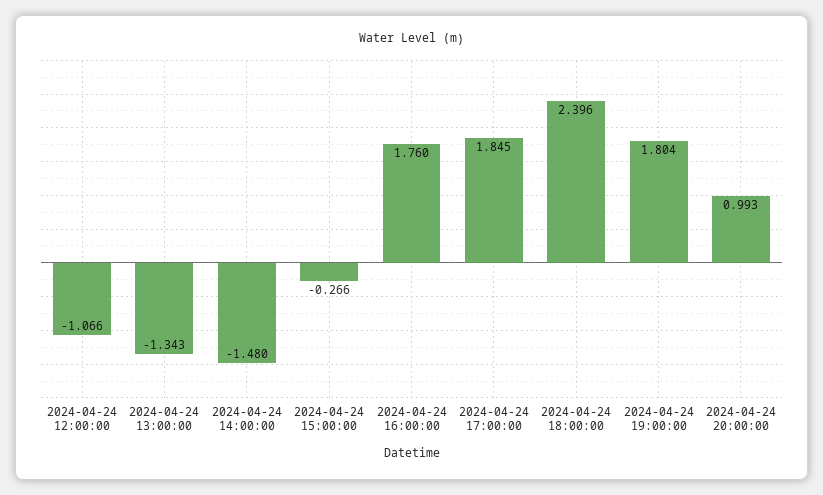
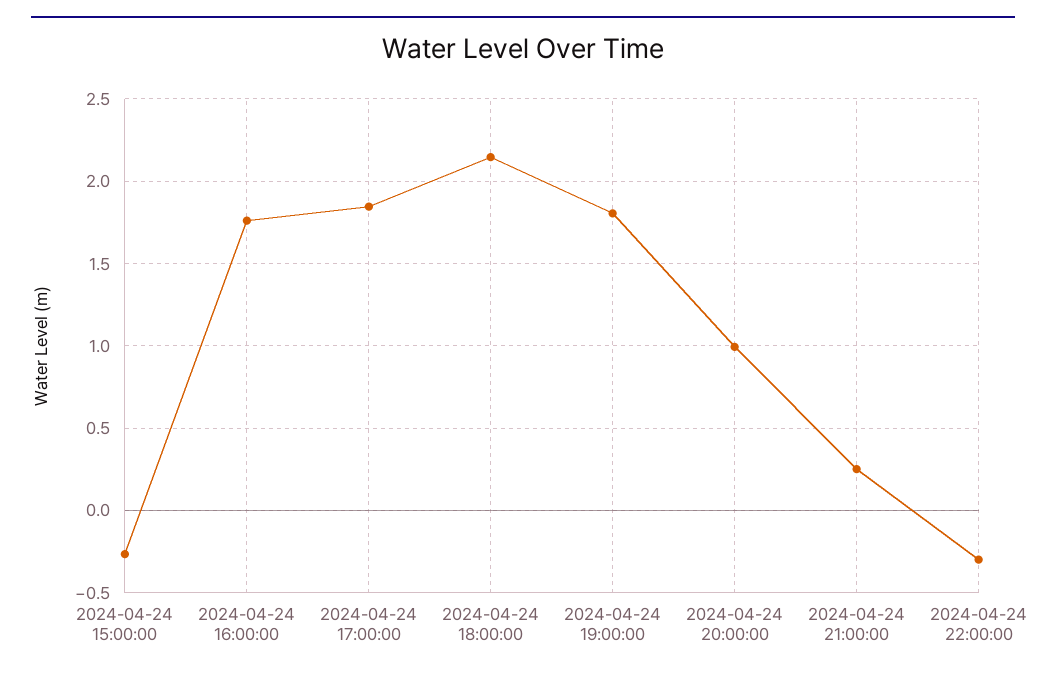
2024-04-24 12:00:00: -1.066 -> none
2024-04-24 13:00:00: -1.343 -> none
2024-04-24 14:00:00: -1.48 -> none
2024-04-24 18:00:00: 2.396 -> 2.15
2024-04-24 21:00:00: none -> 0.25
2024-04-24 22:00:00: none -> -0.3

